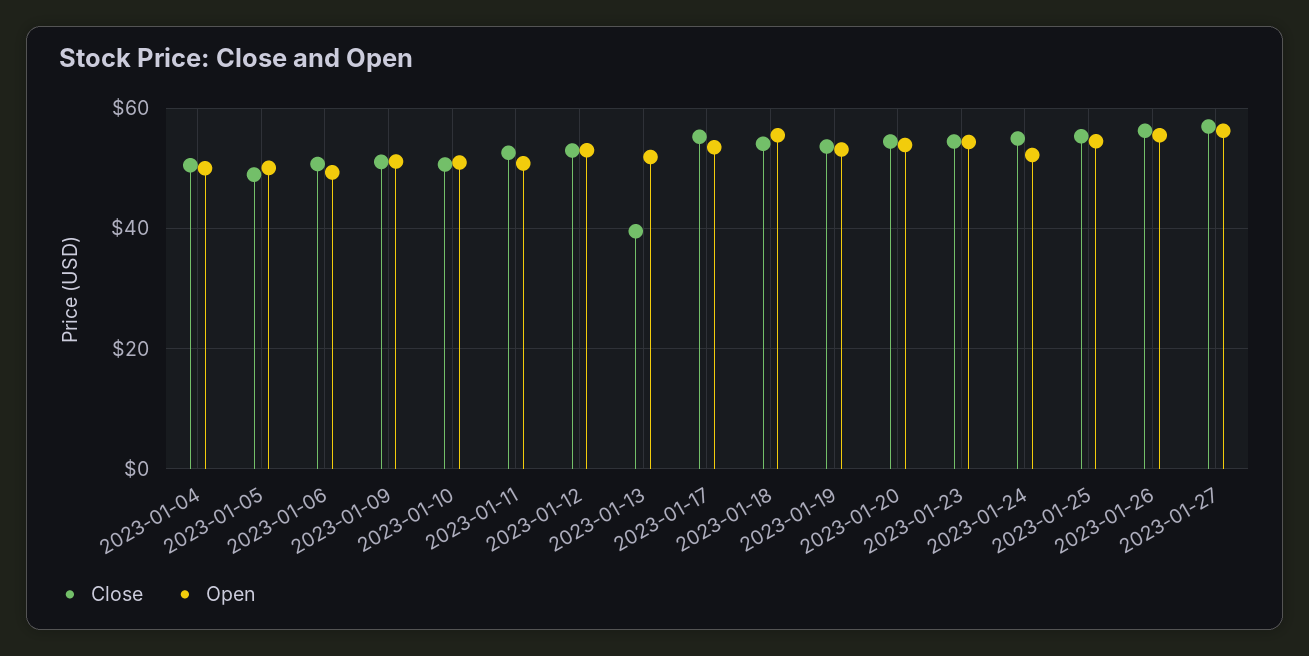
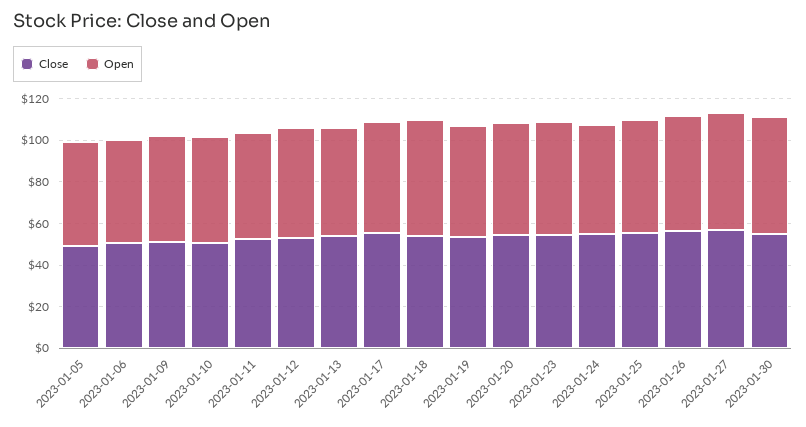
Close, 2023-01-04: 50 -> none
Open, 2023-01-04: 50 -> none
Close, 2023-01-13: 40 -> 55
Close, 2023-01-30: none -> 55
Open, 2023-01-30: none -> 55

